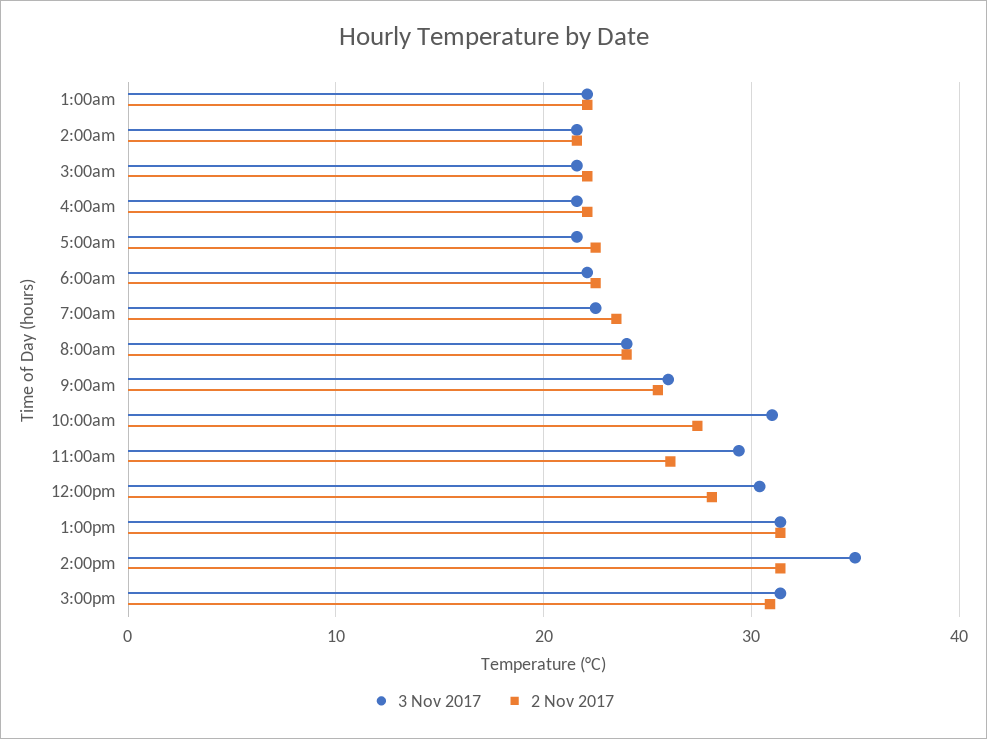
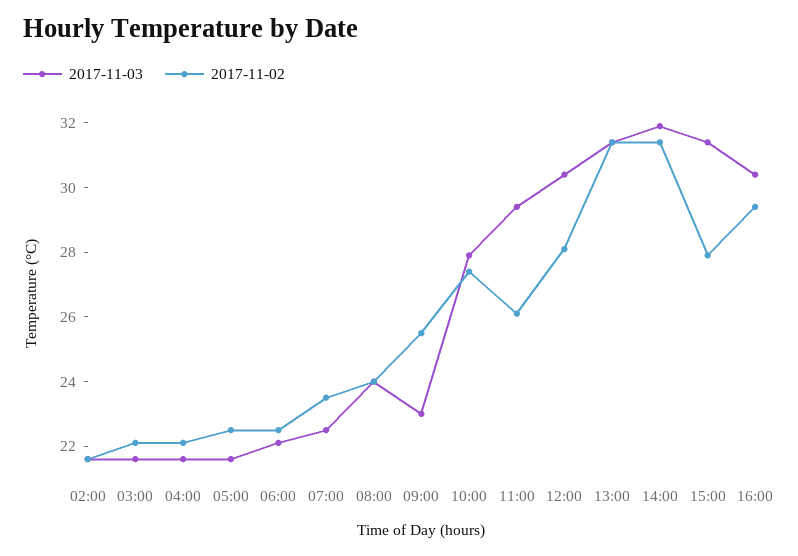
3 Nov 2017, 1:00am: 22 -> none
2 Nov 2017, 1:00am: 22 -> none
3 Nov 2017, 9:00am: 26 -> 23
3 Nov 2017, 10:00am: 31 -> 28
3 Nov 2017, 2:00pm: 35 -> 32
2 Nov 2017, 3:00pm: 31 -> 28
3 Nov 2017, 16:00: none -> 30.5
2 Nov 2017, 16:00: none -> 29.5

